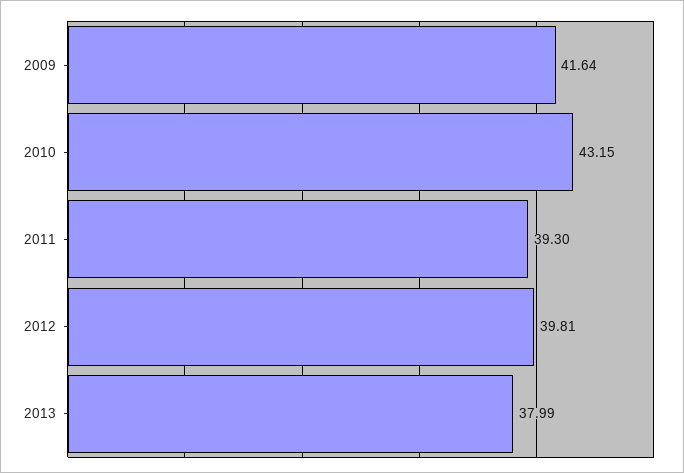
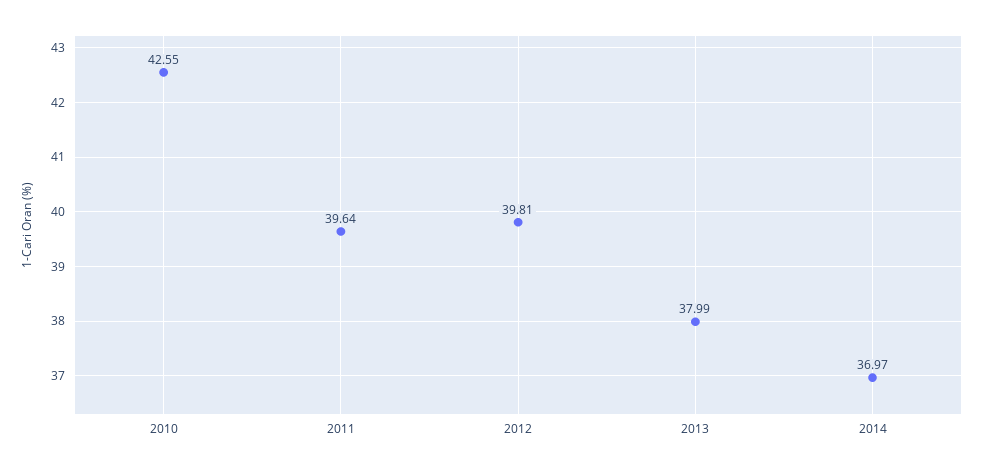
2009: 41.64 -> none
2010: 43.15 -> 42.55
2011: 39.3 -> 39.64
2014: none -> 36.97

